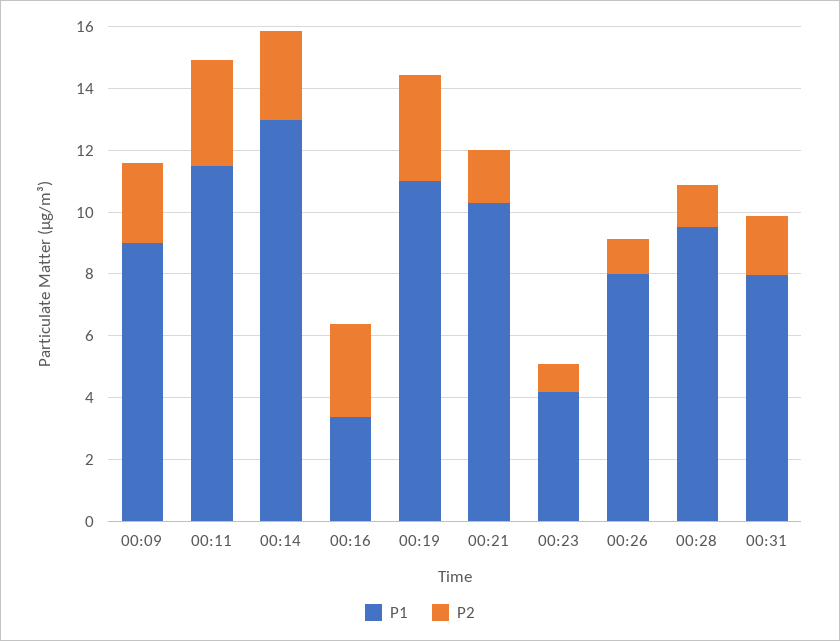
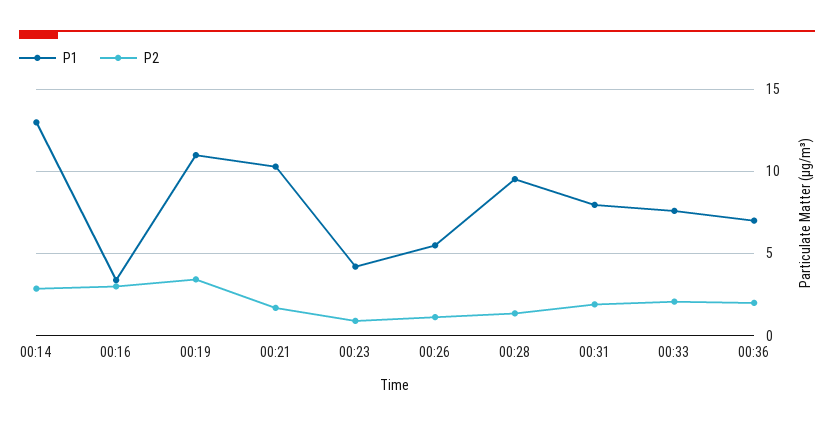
P1, 00:09: 9 -> none
P2, 00:09: 2.5 -> none
P1, 00:11: 11.5 -> none
P2, 00:11: 3.5 -> none
P1, 00:26: 8 -> 5.5
P1, 00:33: none -> 7.5
P2, 00:33: none -> 2
P1, 00:36: none -> 7
P2, 00:36: none -> 2

